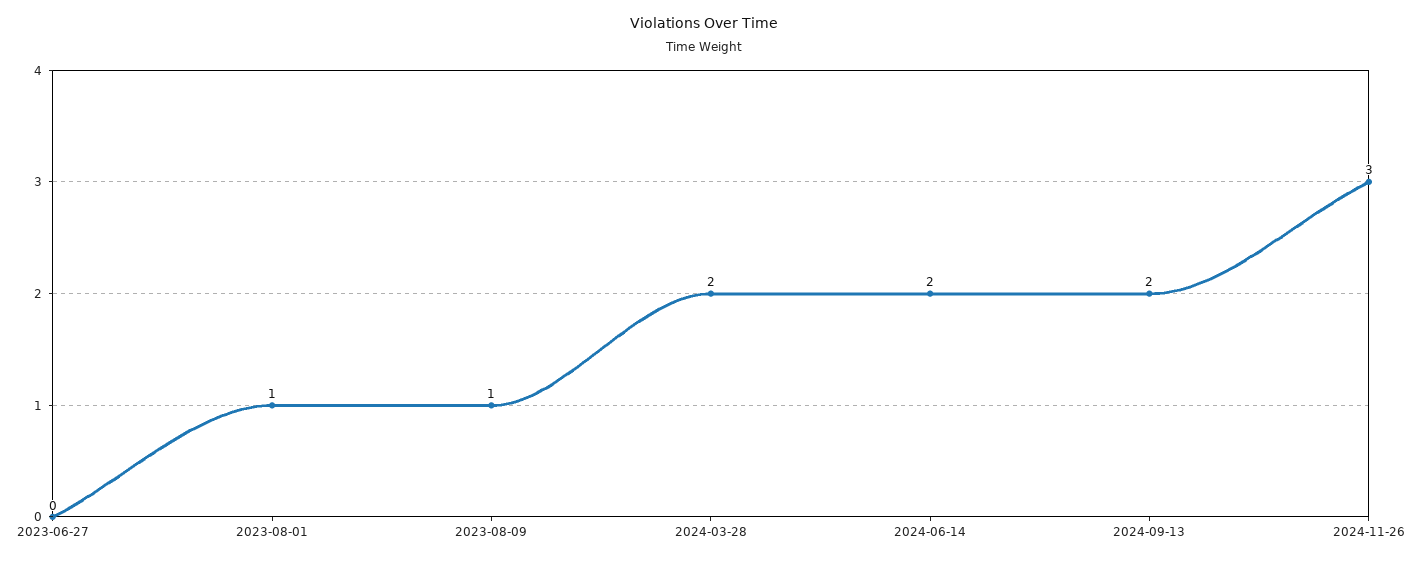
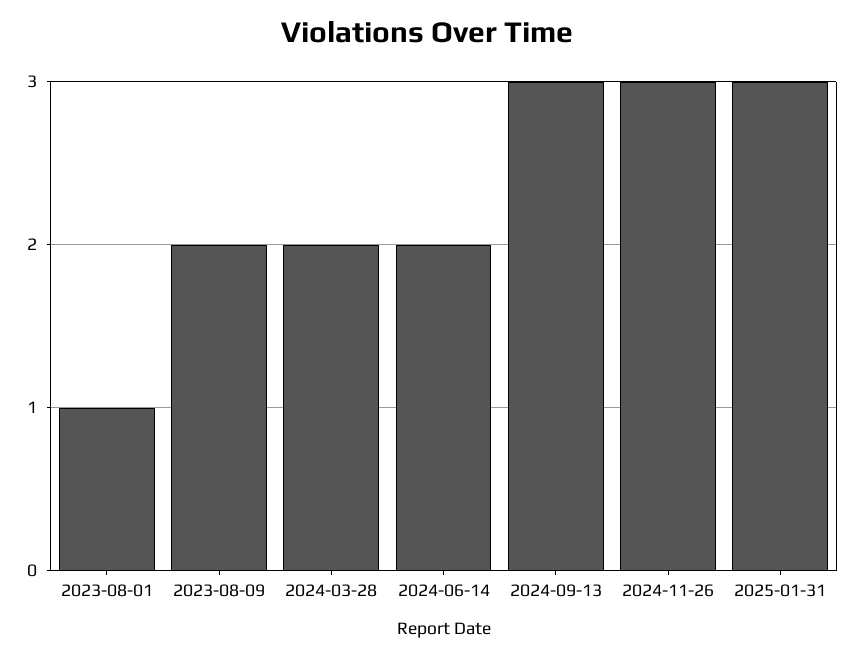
2023-06-27: 0 -> none
2023-08-09: 1 -> 2
2024-09-13: 2 -> 3
2025-01-31: none -> 3

